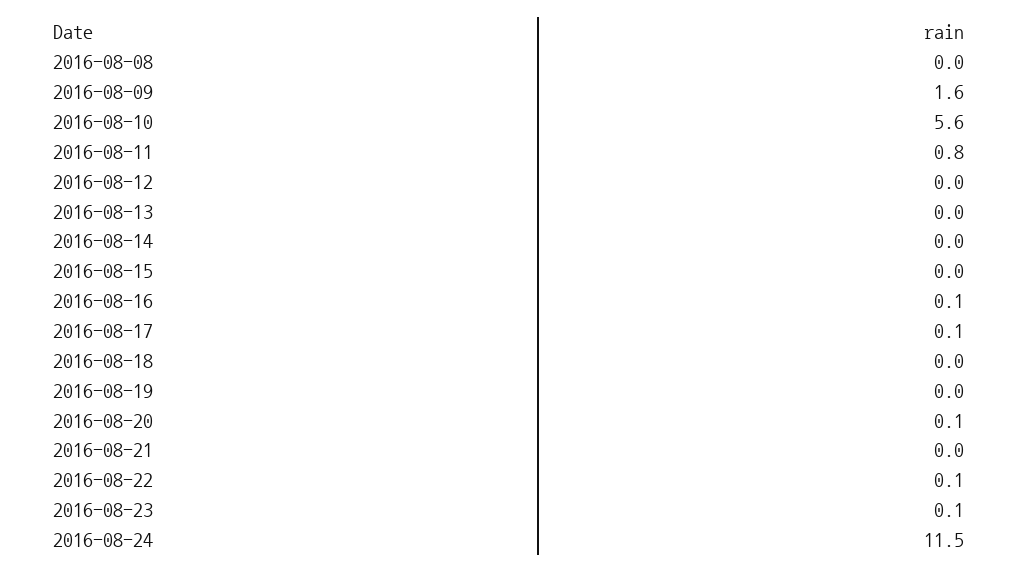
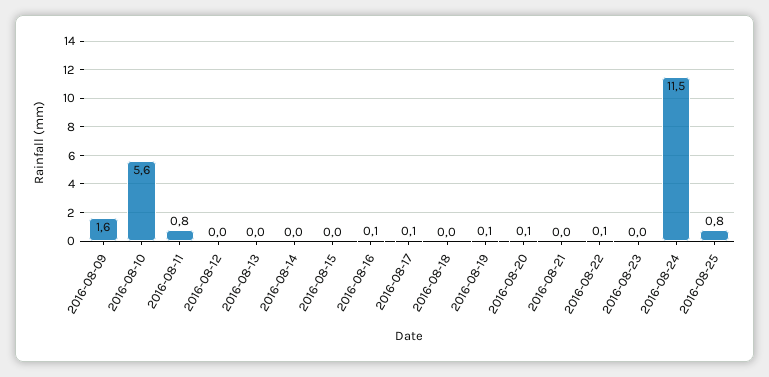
2016-08-08: 0 -> none
2016-08-19: 0 -> 0.1
2016-08-23: 0.1 -> 0
2016-08-25: none -> 0.8

